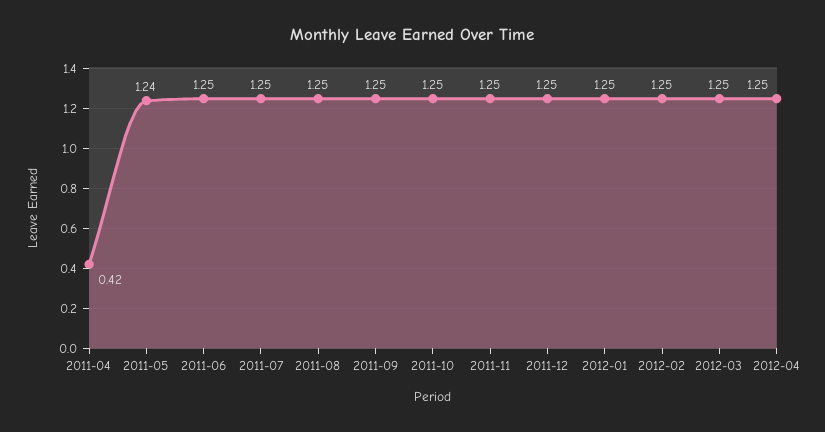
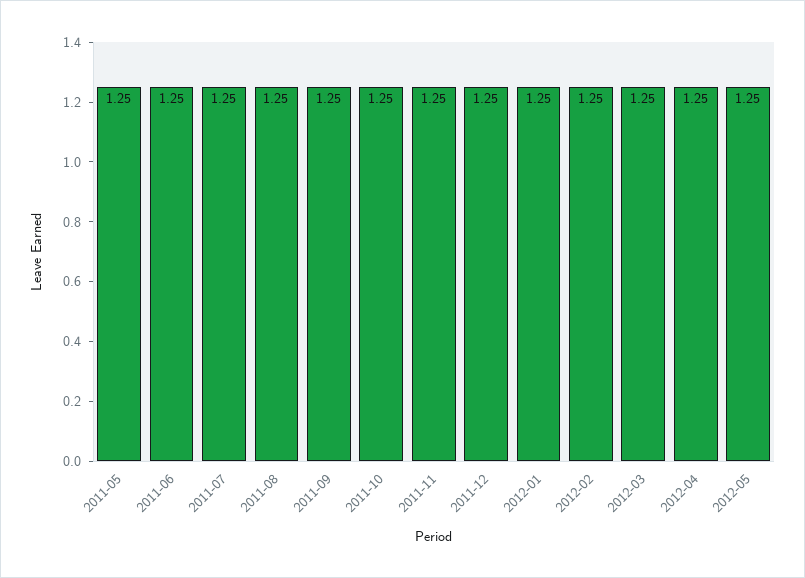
2011-04: 0.42 -> none
2011-05: 1.24 -> 1.25
2012-05: none -> 1.25

